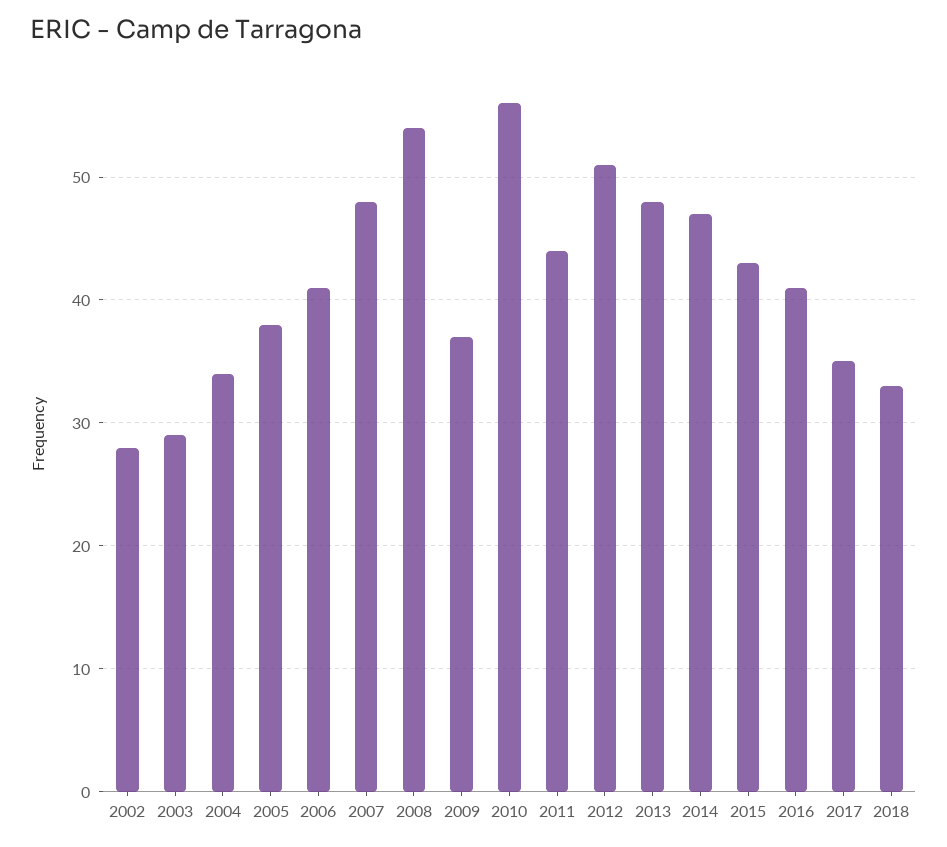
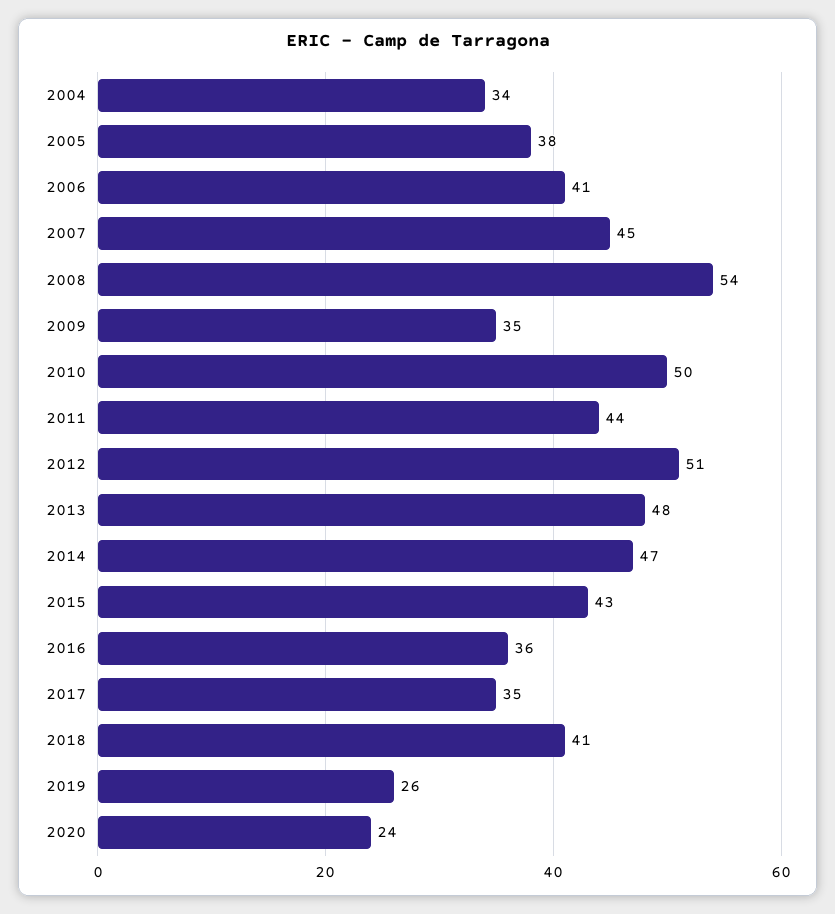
2002: 28 -> none
2003: 29 -> none
2007: 48 -> 45
2009: 37 -> 35
2010: 56 -> 50
2016: 41 -> 36
2018: 33 -> 41
2019: none -> 26
2020: none -> 24

